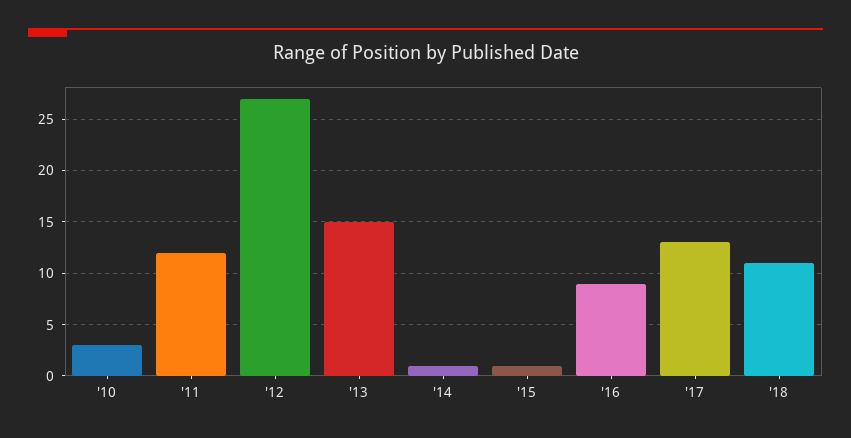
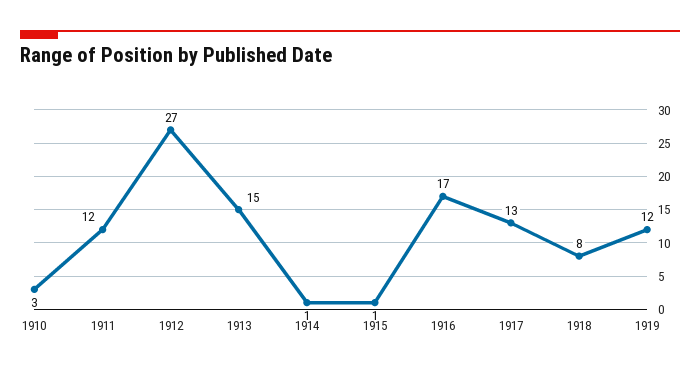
'16: 9 -> 17
'18: 11 -> 8
1919: none -> 12

